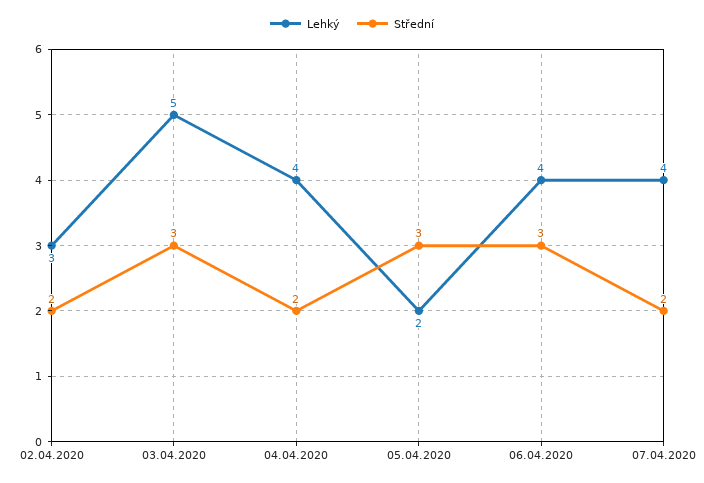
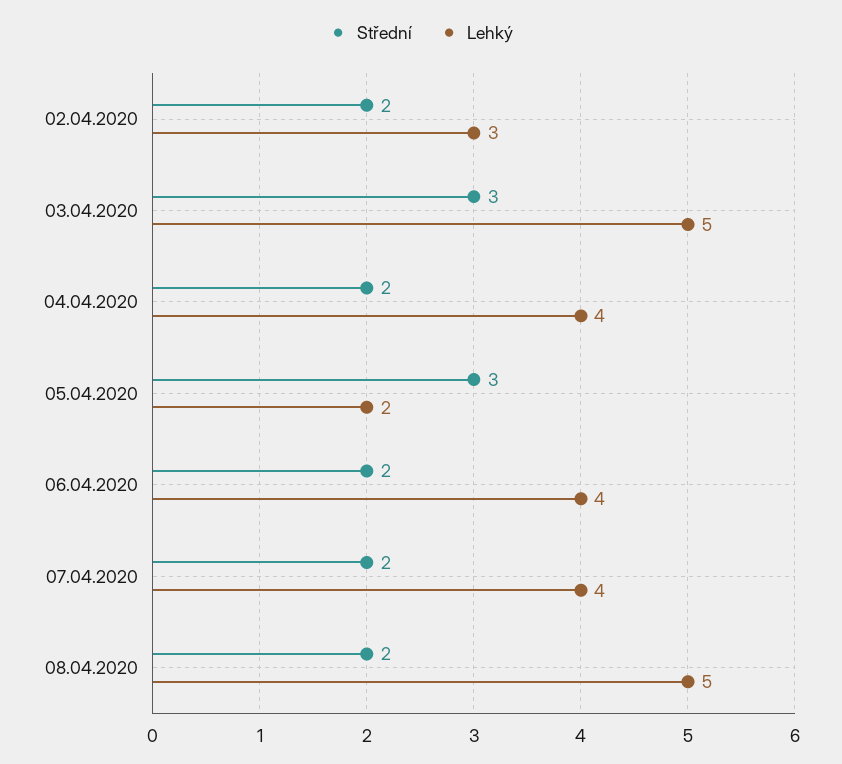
Střední, 06.04.2020: 3 -> 2
Střední, 08.04.2020: none -> 2
Lehký, 08.04.2020: none -> 5

